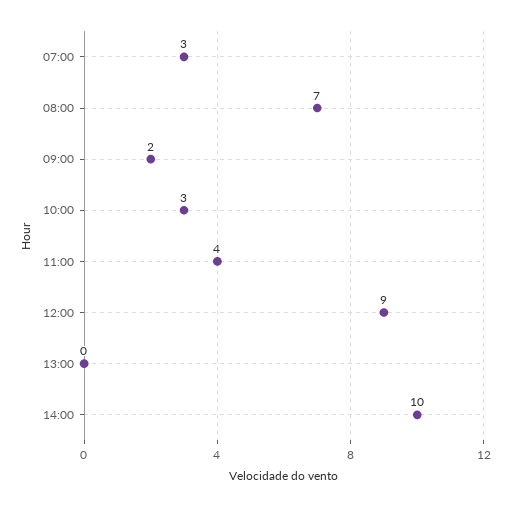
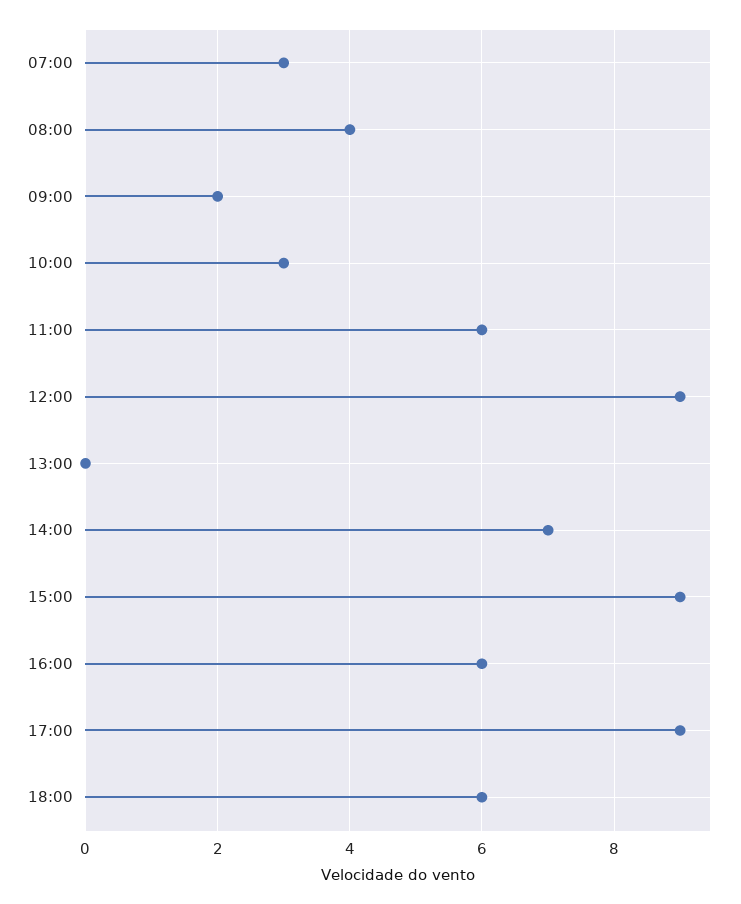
08:00: 7 -> 4
11:00: 4 -> 6
14:00: 10 -> 7
15:00: none -> 9
16:00: none -> 6
17:00: none -> 9
18:00: none -> 6

